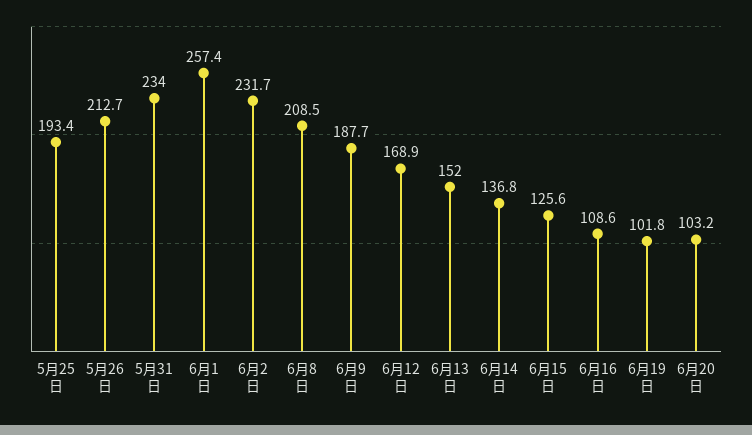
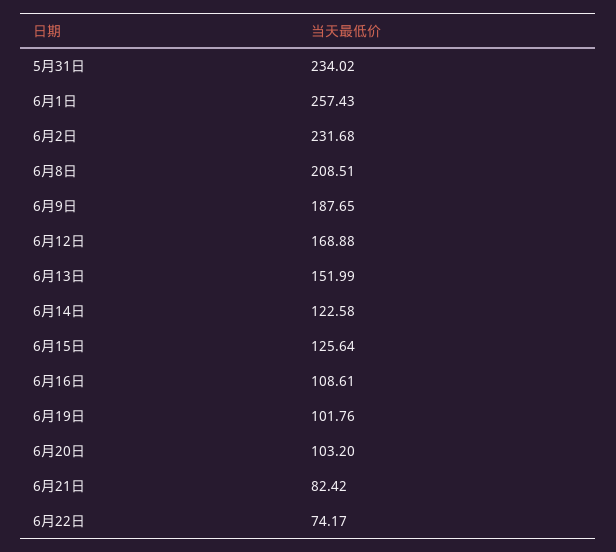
5月25日: 193.4 -> none
5月26日: 212.7 -> none
6月14日: 136.8 -> 122.58
6月21日: none -> 82.42
6月22日: none -> 74.17

